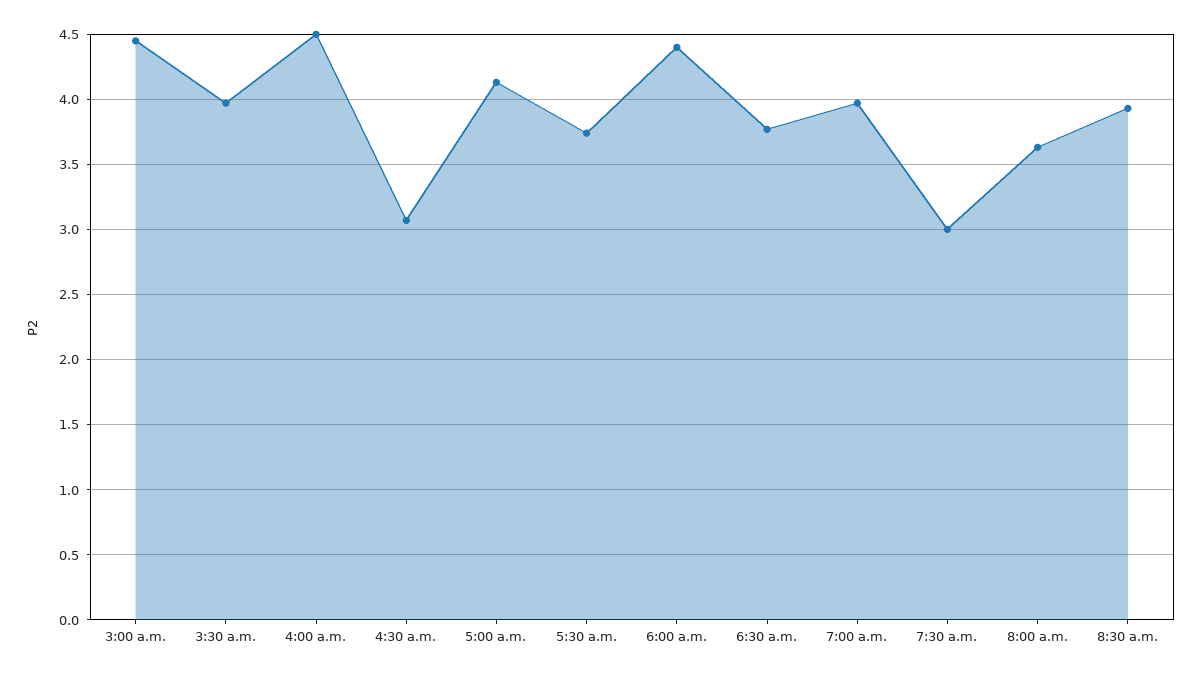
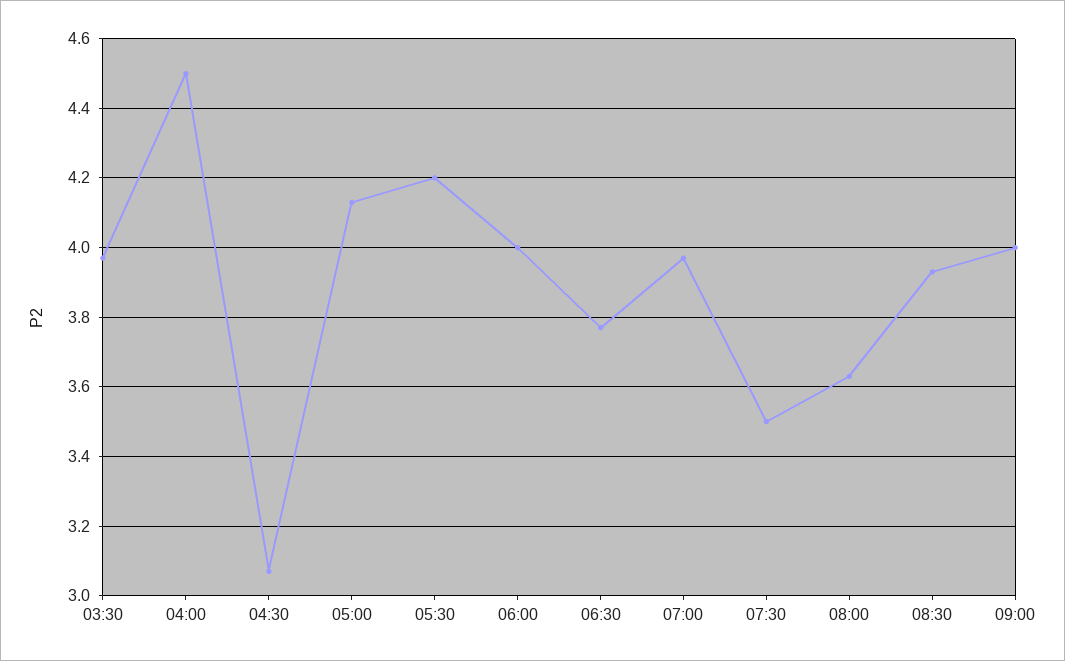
3:00 a.m.: 4.45 -> none
5:30 a.m.: 3.75 -> 4.2
6:00 a.m.: 4.4 -> 4
7:30 a.m.: 3 -> 3.5
09:00: none -> 4

